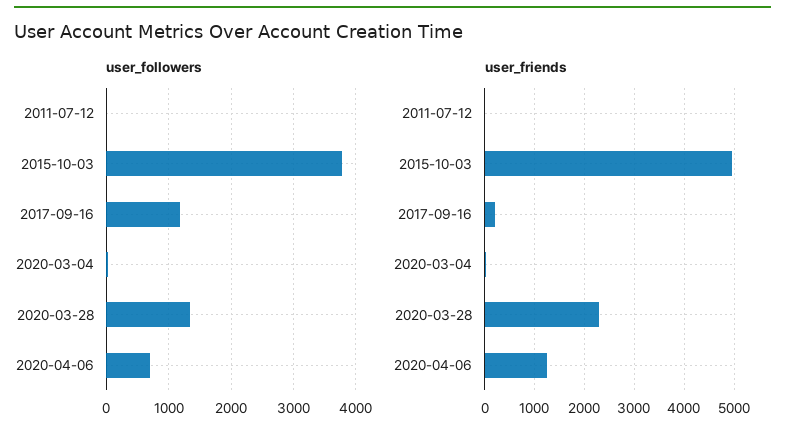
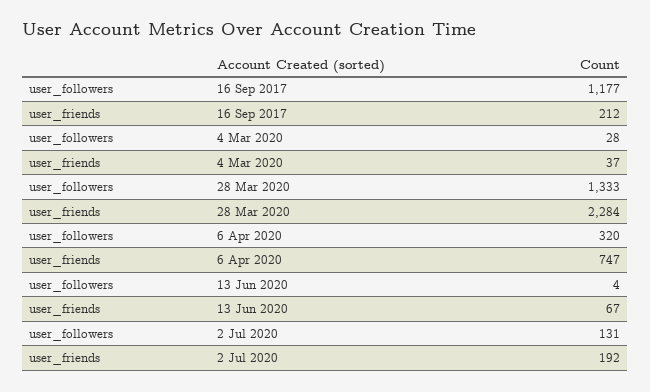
user_followers, 2011-07-12: 0 -> none
user_followers, 2015-10-03: 3800 -> none
user_followers, 2020-04-06: 700 -> 320
user_friends, 2011-07-12: 0 -> none
user_friends, 2015-10-03: 5000 -> none
user_friends, 2020-04-06: 1200 -> 747
user_followers, 13 Jun 2020: none -> 4
user_friends, 13 Jun 2020: none -> 67
user_followers, 2 Jul 2020: none -> 131
user_friends, 2 Jul 2020: none -> 192

